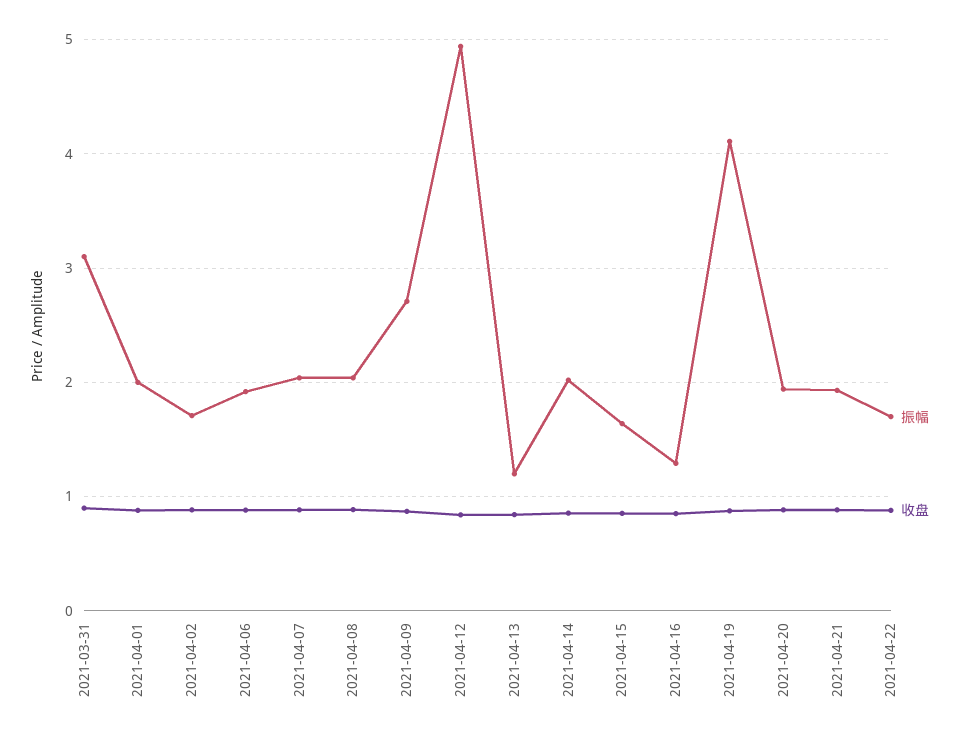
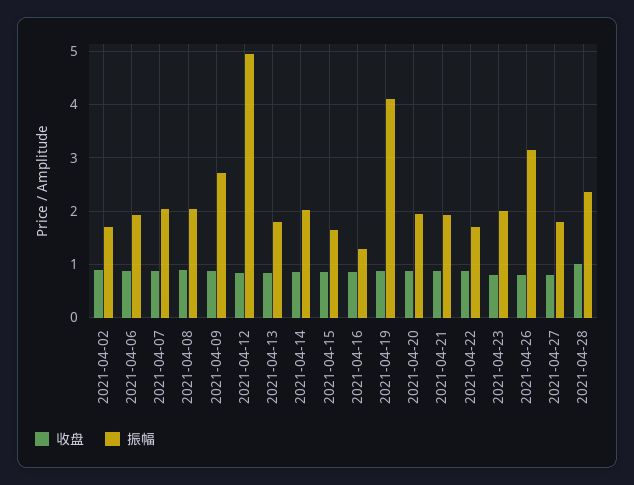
振幅, 2021-03-31: 3.1 -> none
收盘, 2021-03-31: 0.9 -> none
振幅, 2021-04-01: 2 -> none
收盘, 2021-04-01: 0.9 -> none
振幅, 2021-04-13: 1.2 -> 1.8
收盘, 2021-04-23: none -> 0.8
振幅, 2021-04-23: none -> 2
收盘, 2021-04-26: none -> 0.8
振幅, 2021-04-26: none -> 3.2
收盘, 2021-04-27: none -> 0.8
振幅, 2021-04-27: none -> 1.8
收盘, 2021-04-28: none -> 1
振幅, 2021-04-28: none -> 2.4

